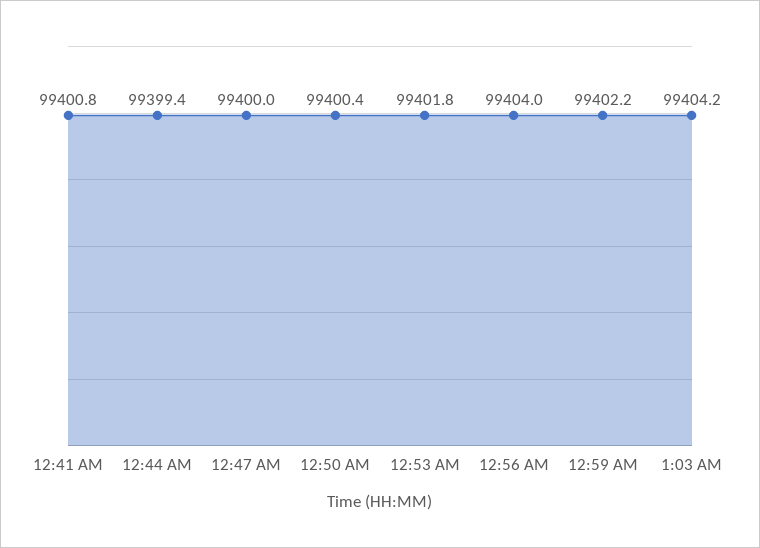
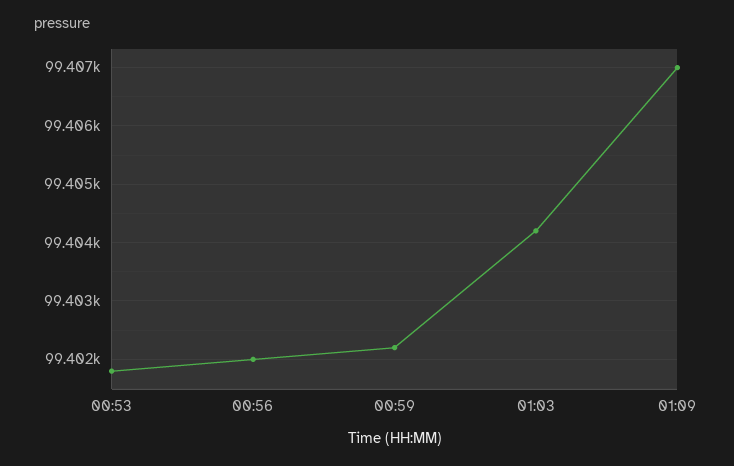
12:41 AM: 99400.8 -> none
12:44 AM: 99399.4 -> none
12:47 AM: 99400 -> none
12:50 AM: 99400.4 -> none
12:56 AM: 99404 -> 99402
01:09: none -> 99407

